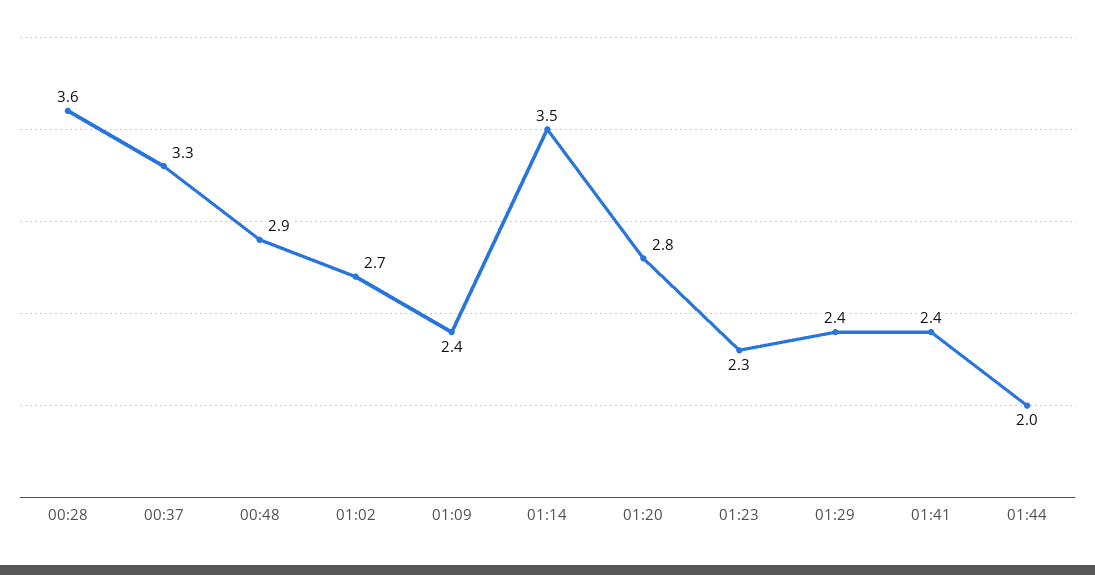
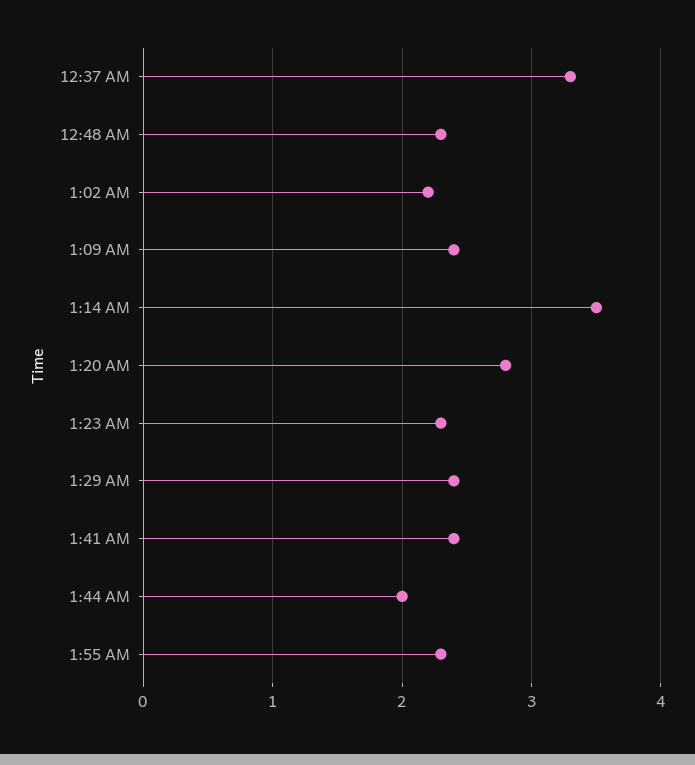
00:28: 3.6 -> none
00:48: 2.9 -> 2.3
01:02: 2.7 -> 2.2
1:55 AM: none -> 2.3

